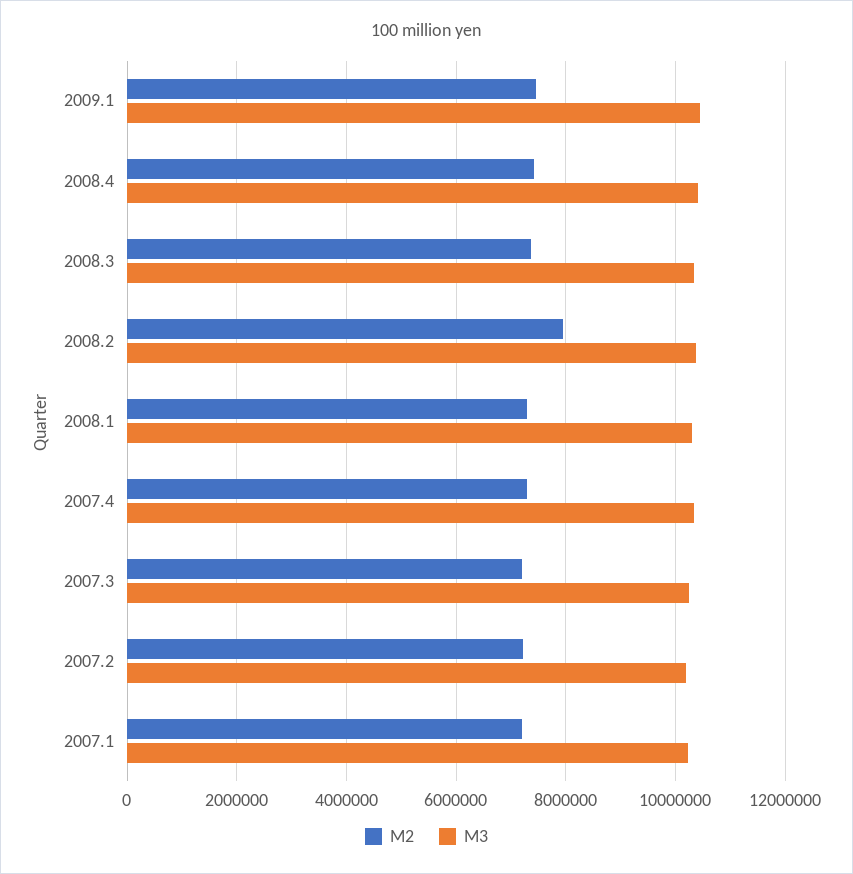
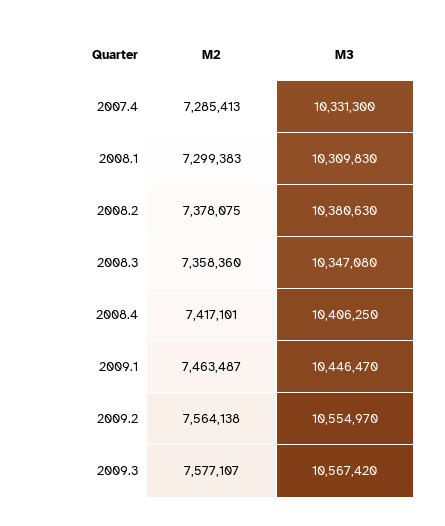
M2, 2008.2: 8000000 -> 7378075
M2, 2007.3: 7200000 -> none
M3, 2007.3: 10200000 -> none
M2, 2007.2: 7200000 -> none
M3, 2007.2: 10200000 -> none
M2, 2007.1: 7200000 -> none
M3, 2007.1: 10200000 -> none
M2, 2009.2: none -> 7564138
M3, 2009.2: none -> 10554970
M2, 2009.3: none -> 7577107
M3, 2009.3: none -> 10567420

